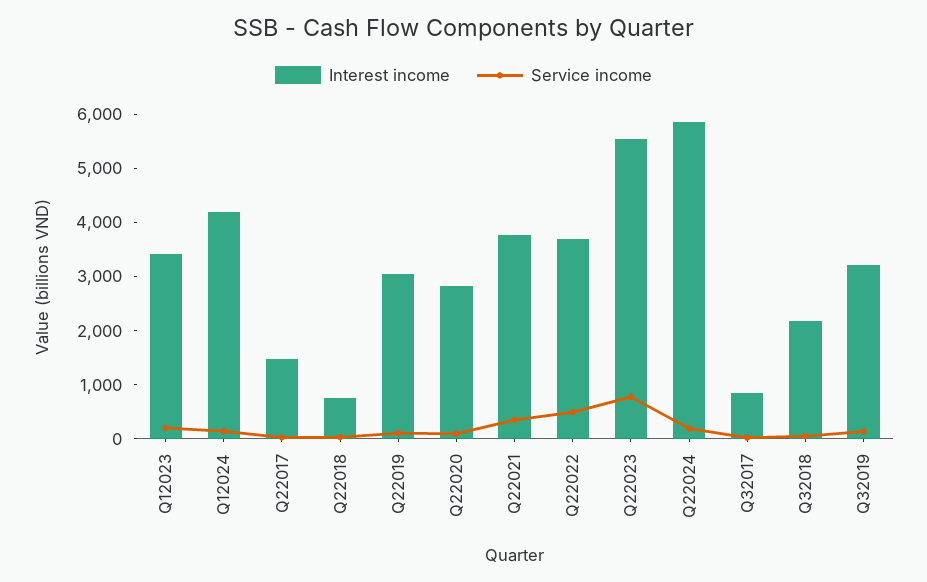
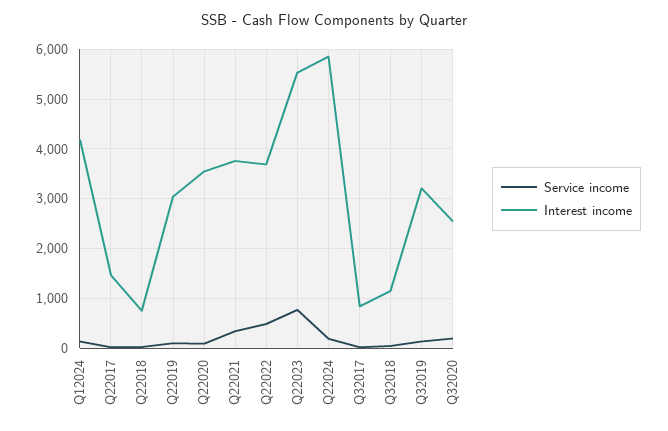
Interest income, Q12023: 3400 -> none
Service income, Q12023: 200 -> none
Interest income, Q22020: 2800 -> 3600
Interest income, Q32018: 2200 -> 1200
Service income, Q32020: none -> 200
Interest income, Q32020: none -> 2600

